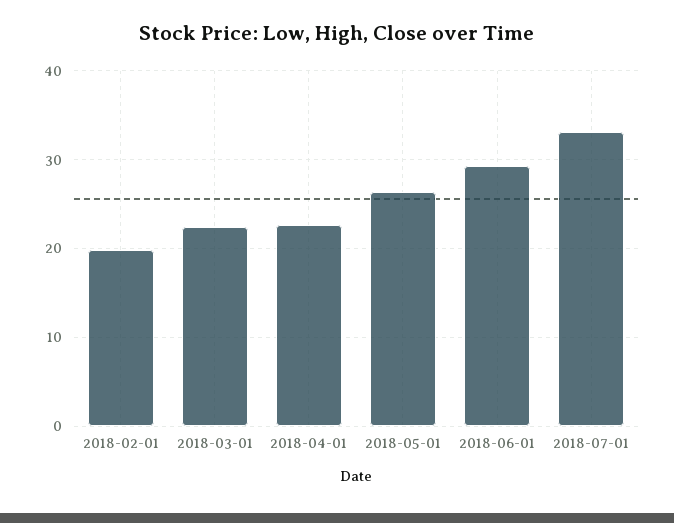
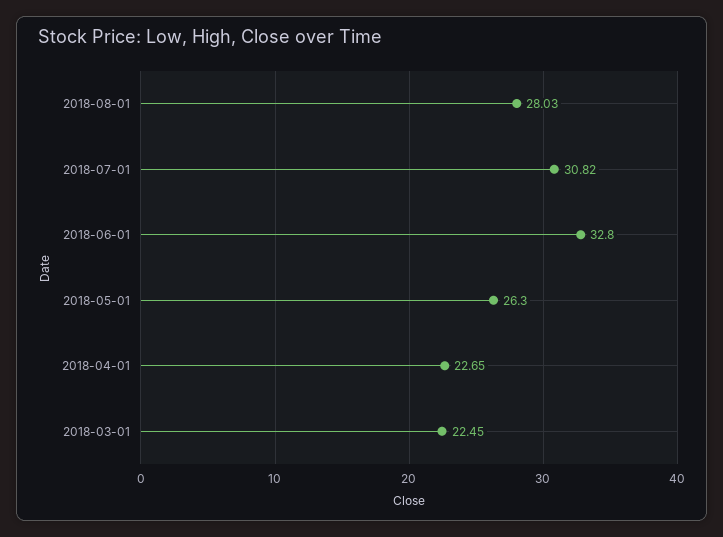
2018-02-01: 20 -> none
2018-06-01: 29 -> 32.8
2018-07-01: 33 -> 30.82
2018-08-01: none -> 28.03

